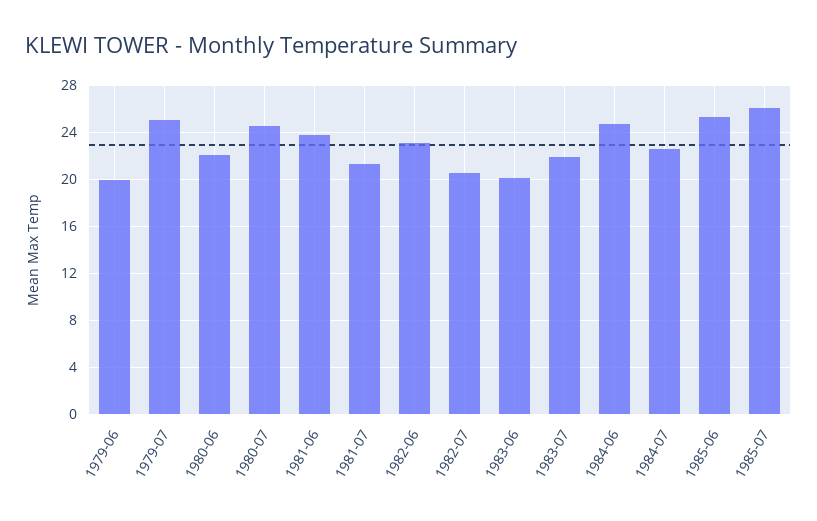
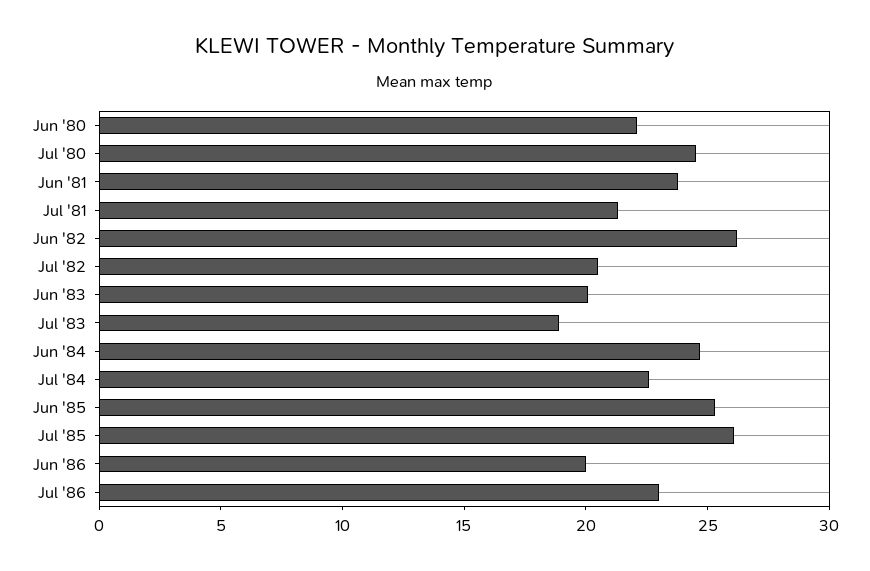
1979-06: 20 -> none
1979-07: 25 -> none
1982-06: 23 -> 26
1983-07: 22 -> 19
Jun '86: none -> 20
Jul '86: none -> 23

